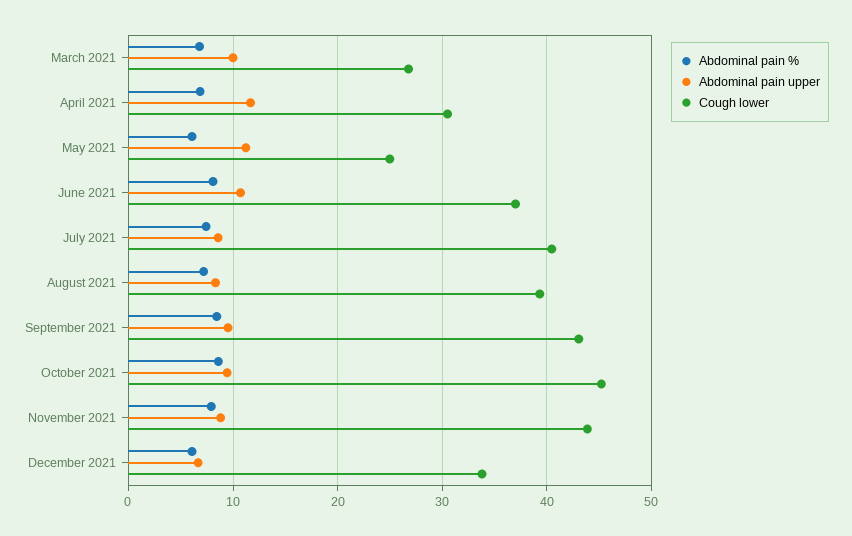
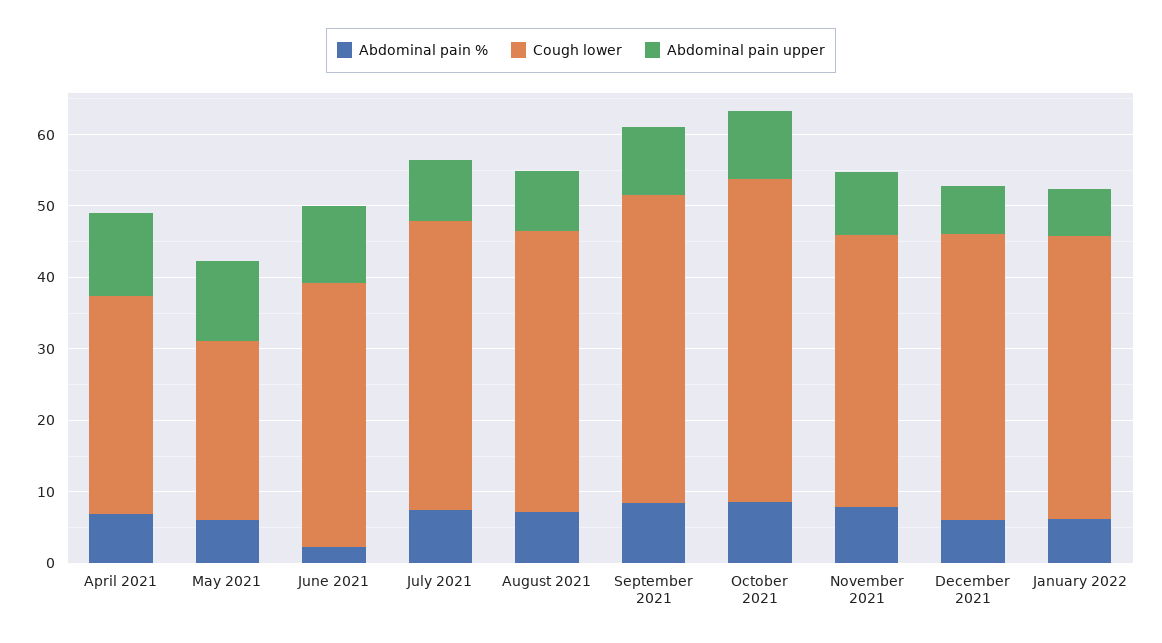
Abdominal pain %, March 2021: 7 -> none
Abdominal pain upper, March 2021: 10 -> none
Cough lower, March 2021: 27 -> none
Abdominal pain %, June 2021: 8 -> 2
Cough lower, November 2021: 44 -> 38
Cough lower, December 2021: 34 -> 40
Abdominal pain %, January 2022: none -> 6
Cough lower, January 2022: none -> 40
Abdominal pain upper, January 2022: none -> 6

